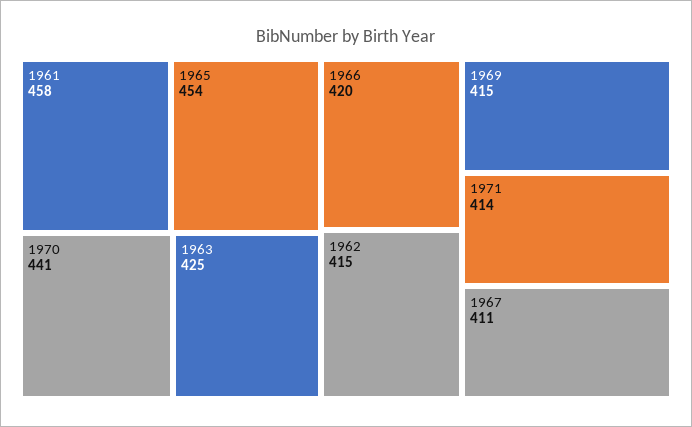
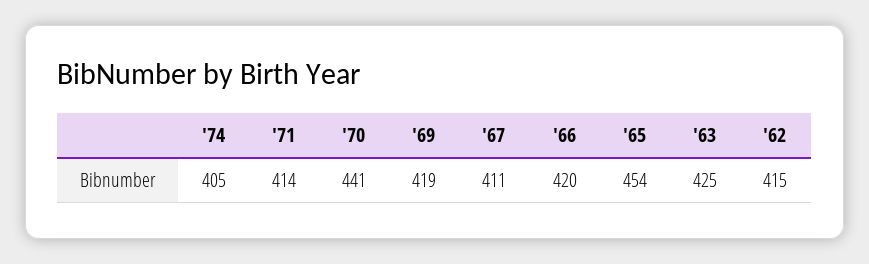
1961: 458 -> none
1969: 415 -> 419
'74: none -> 405

